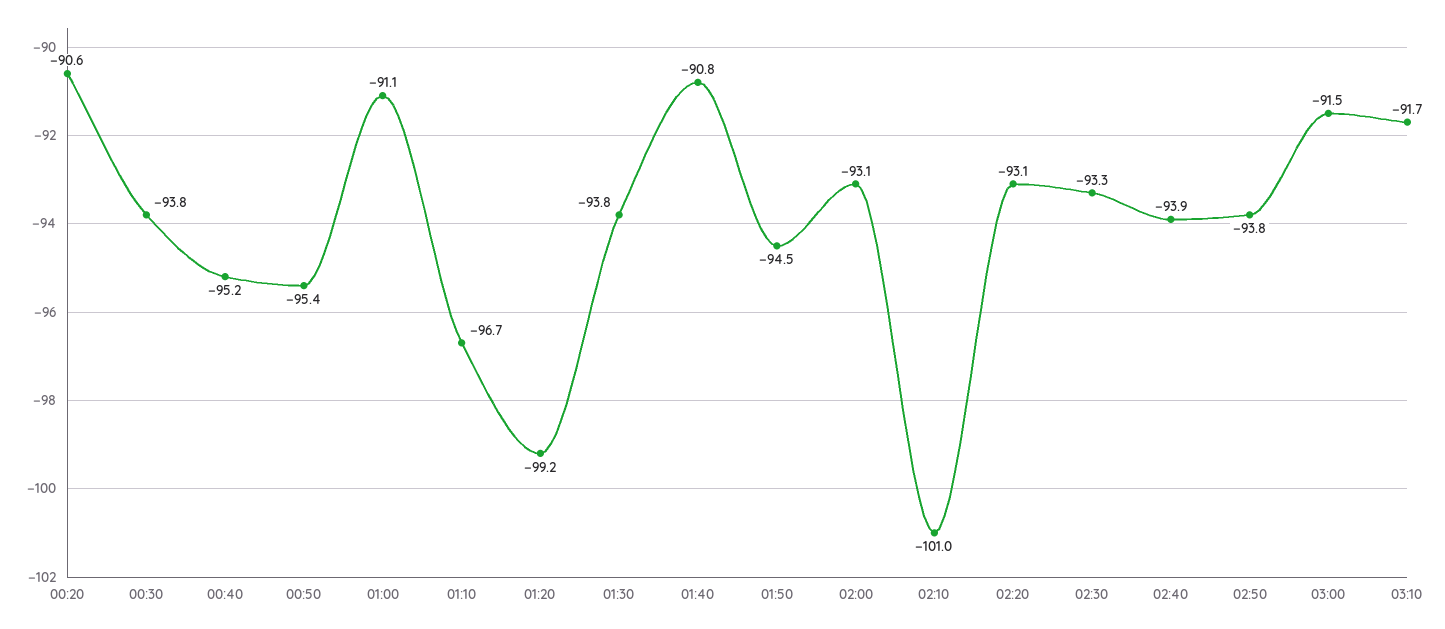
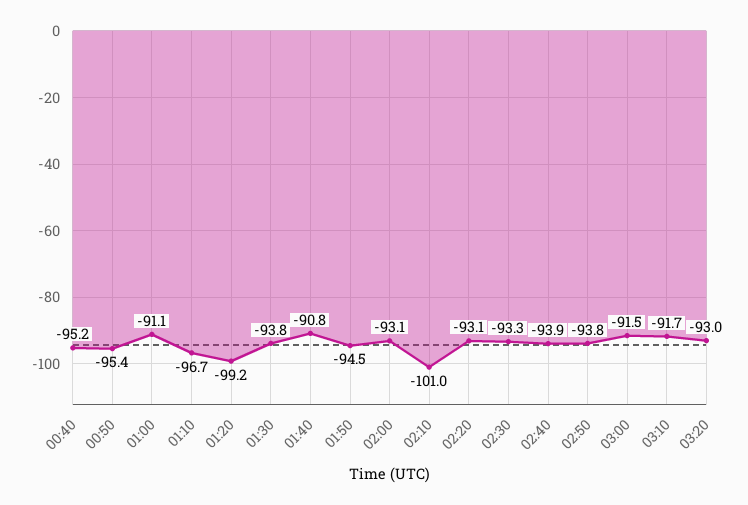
00:20: -90.6 -> none
00:30: -93.8 -> none
03:20: none -> -93

